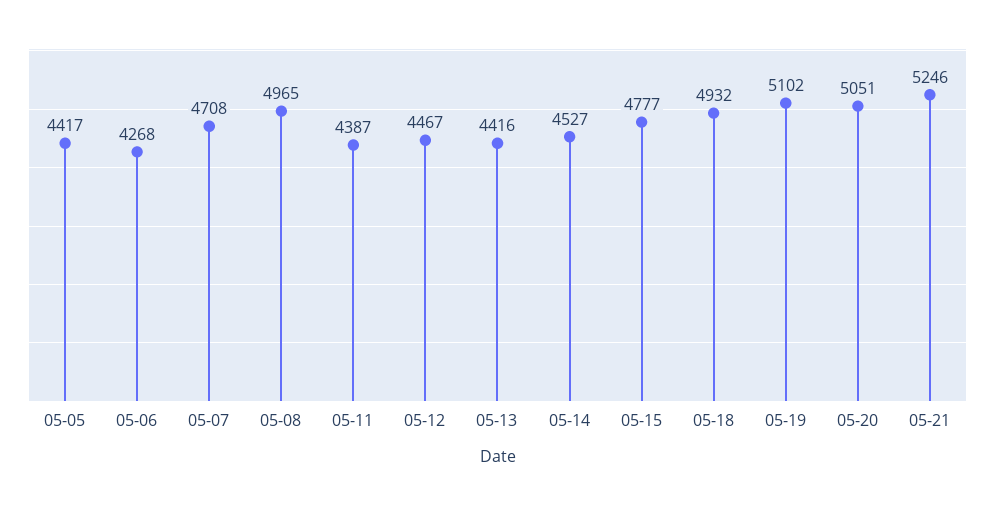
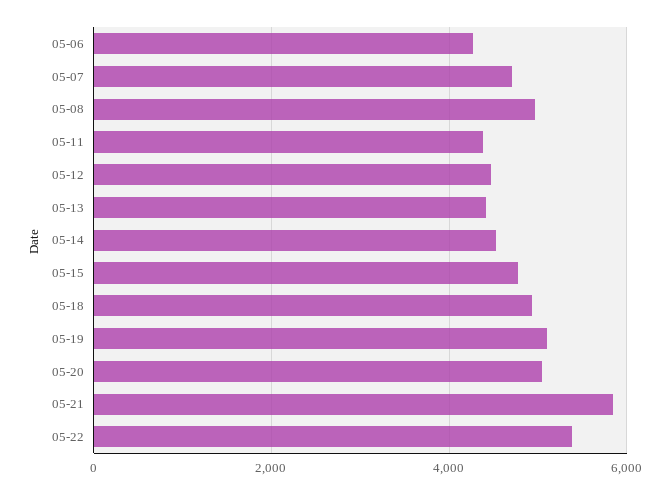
05-05: 4417 -> none
05-21: 5246 -> 5800
05-22: none -> 5400

